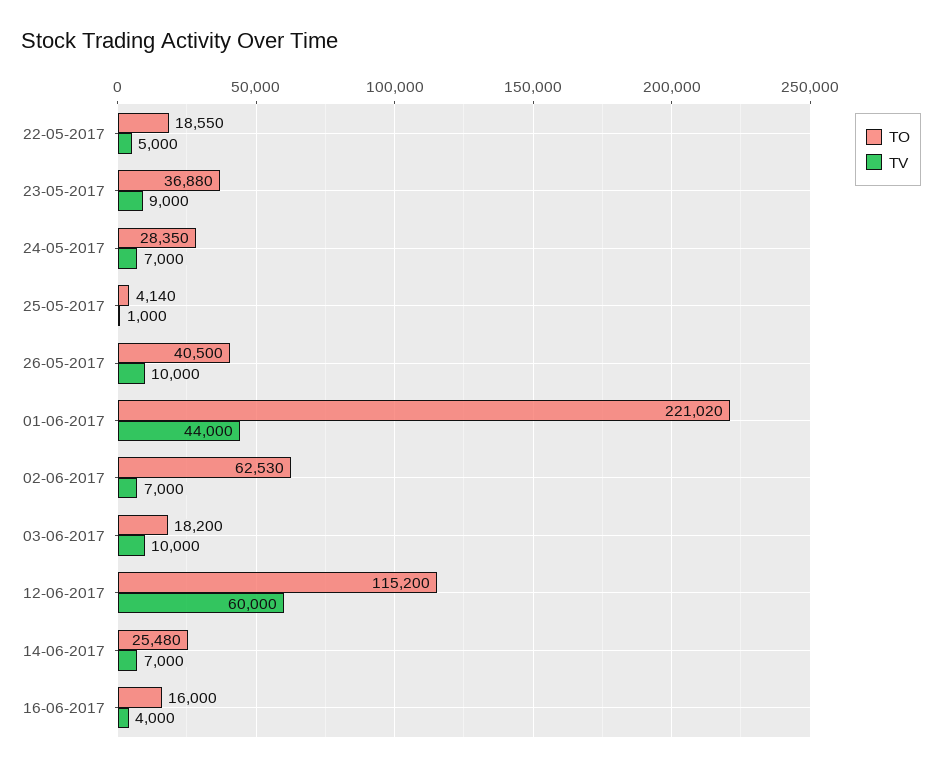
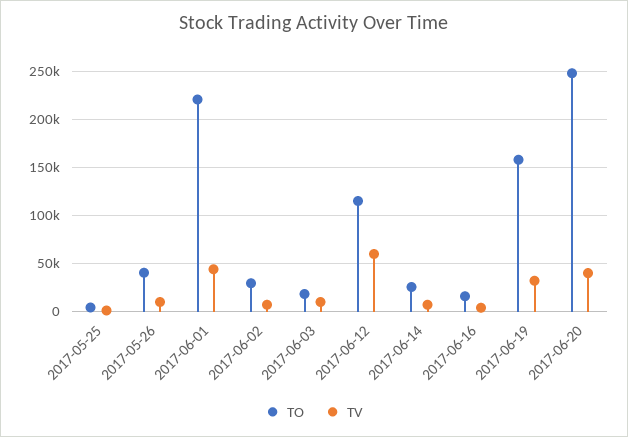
TO, 22-05-2017: 18550 -> none
TV, 22-05-2017: 5000 -> none
TO, 23-05-2017: 36880 -> none
TV, 23-05-2017: 9000 -> none
TO, 24-05-2017: 28350 -> none
TV, 24-05-2017: 7000 -> none
TO, 02-06-2017: 62530 -> 30000
TO, 2017-06-19: none -> 160000
TV, 2017-06-19: none -> 30000
TO, 2017-06-20: none -> 250000
TV, 2017-06-20: none -> 40000

